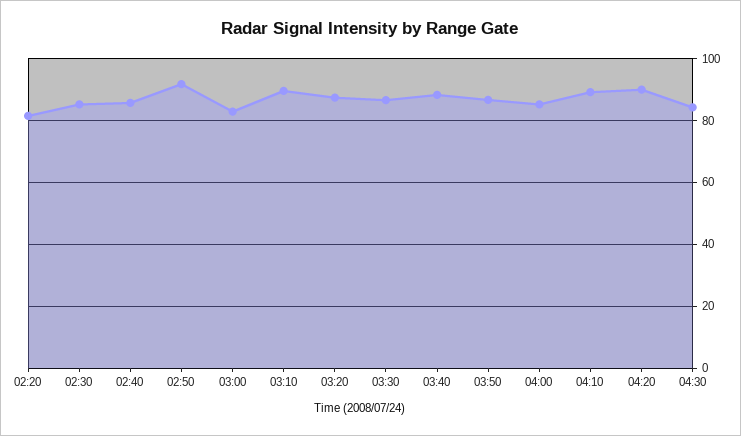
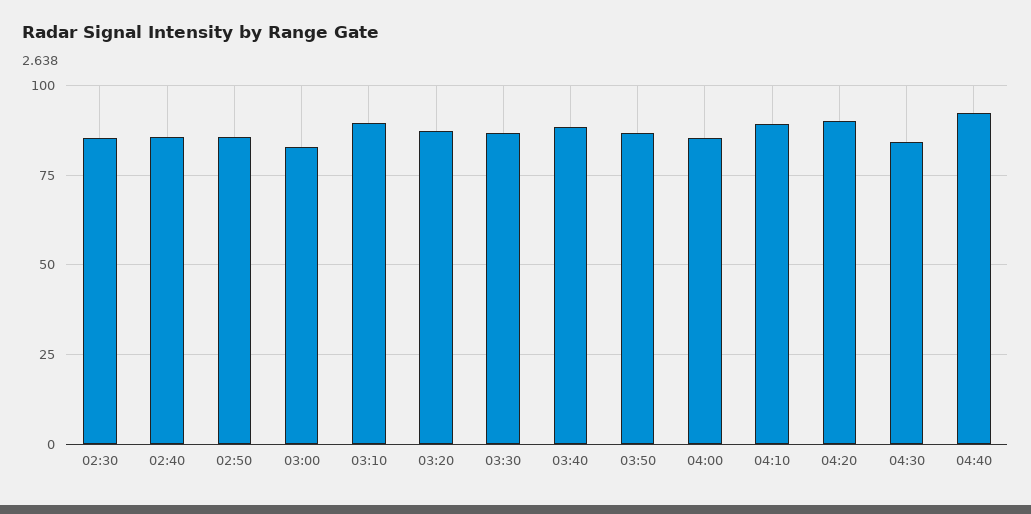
02:20: 82 -> none
02:50: 92 -> 85
04:40: none -> 92.5

